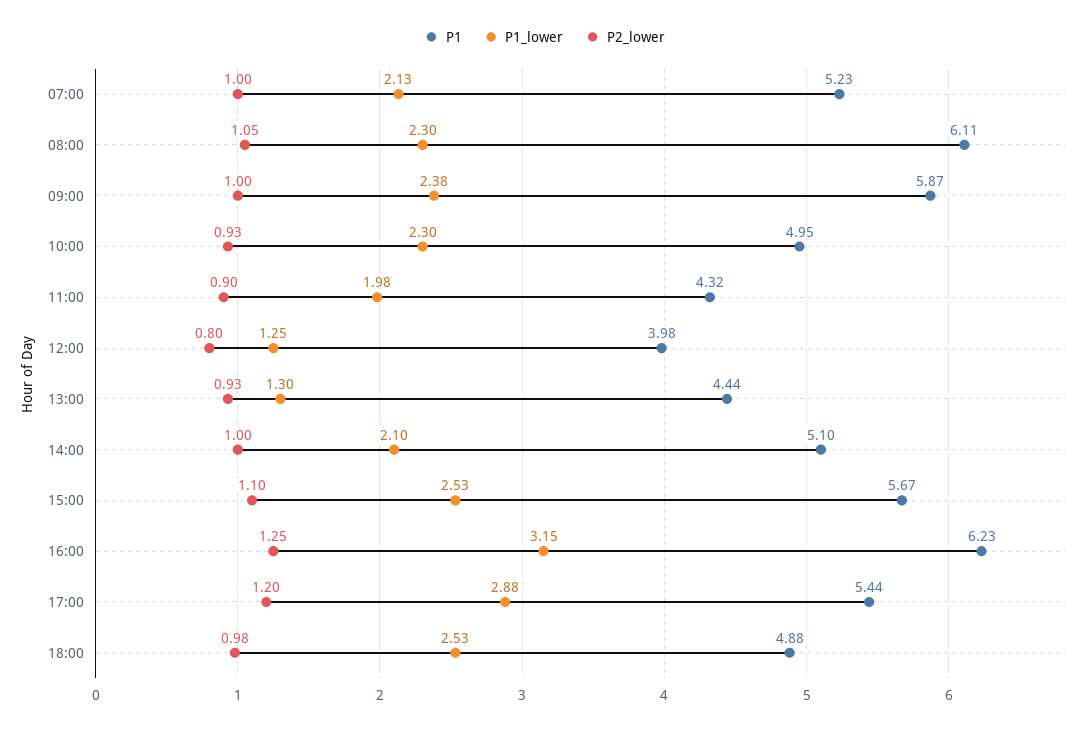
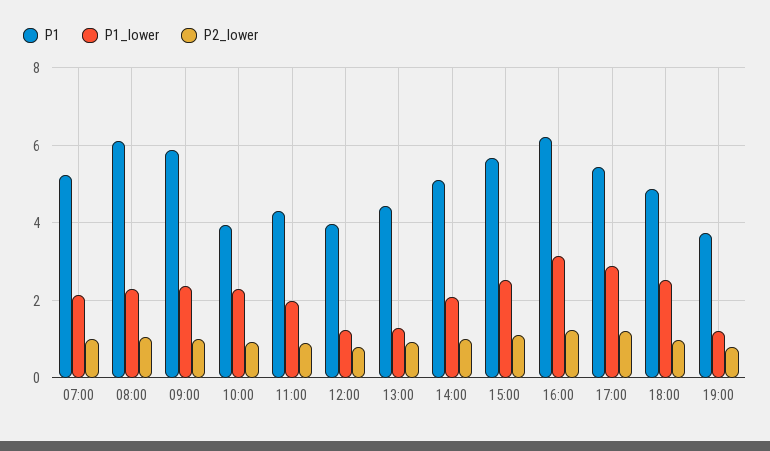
P1, 10:00: 4.95 -> 4
P1, 19:00: none -> 3.8
P1_lower, 19:00: none -> 1.2
P2_lower, 19:00: none -> 0.8

